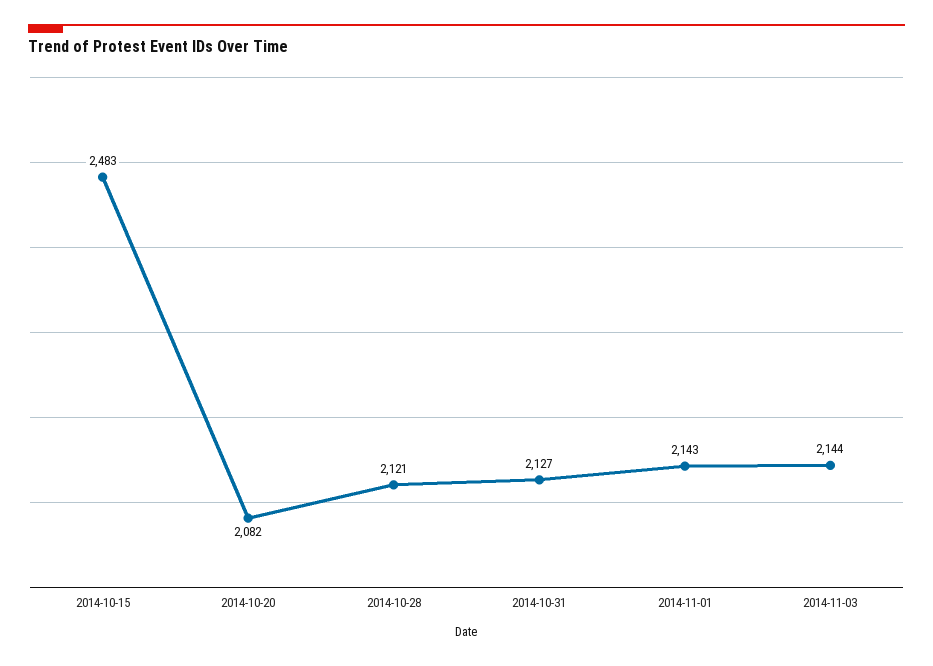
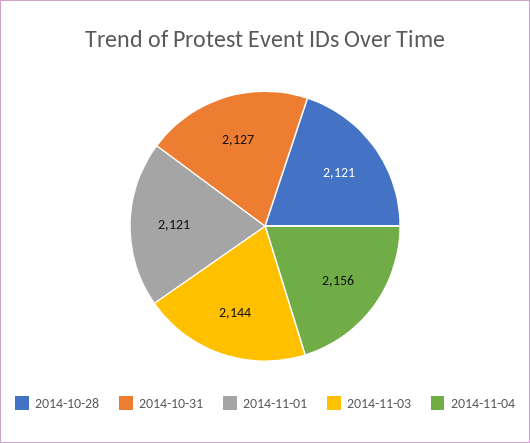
2014-10-15: 2483 -> none
2014-10-20: 2082 -> none
2014-11-01: 2143 -> 2121
2014-11-04: none -> 2156

